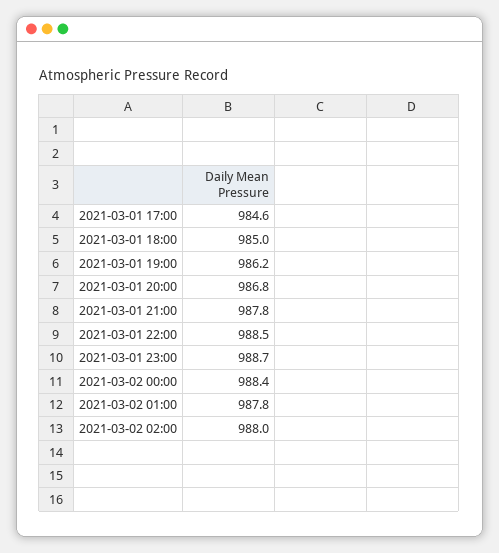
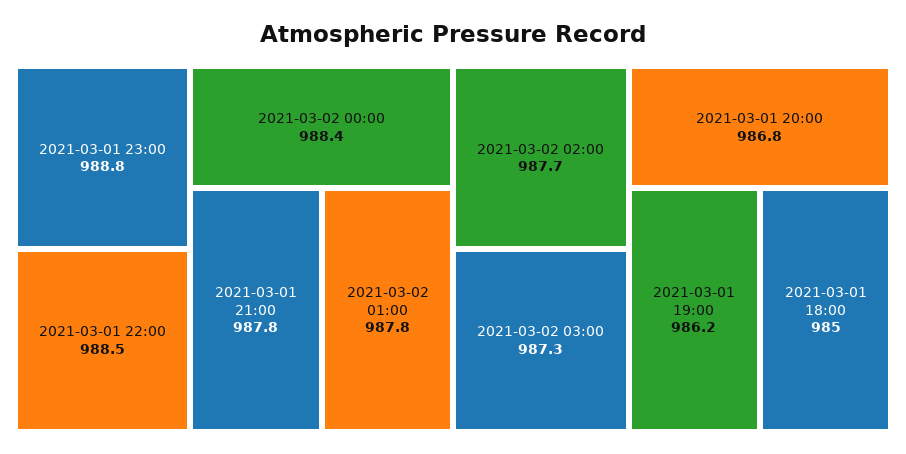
2021-03-01 17:00: 984.6 -> none
2021-03-01 23:00: 988.7 -> 988.8
2021-03-02 02:00: 988 -> 987.7
2021-03-02 03:00: none -> 987.3

